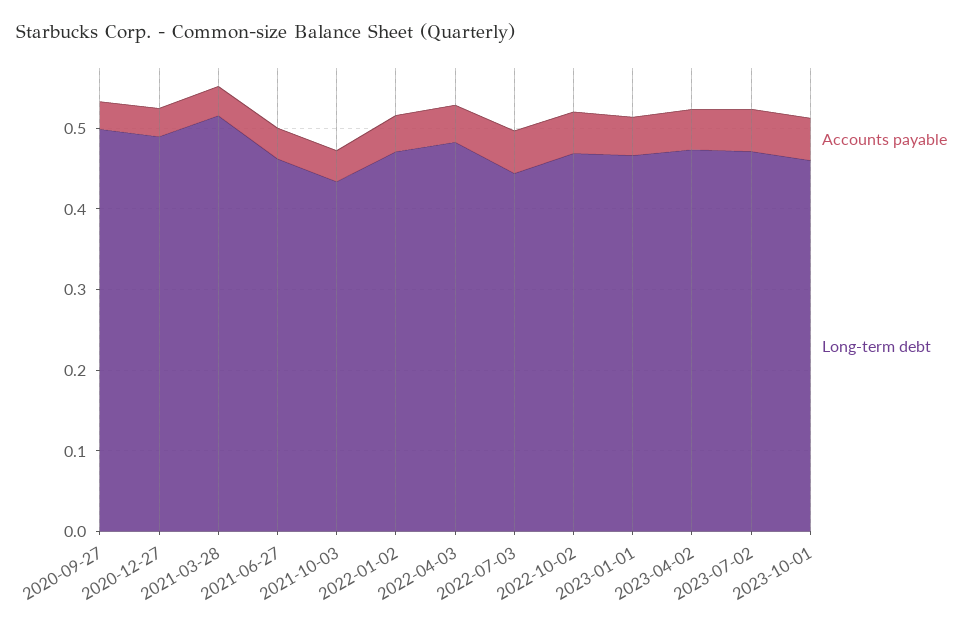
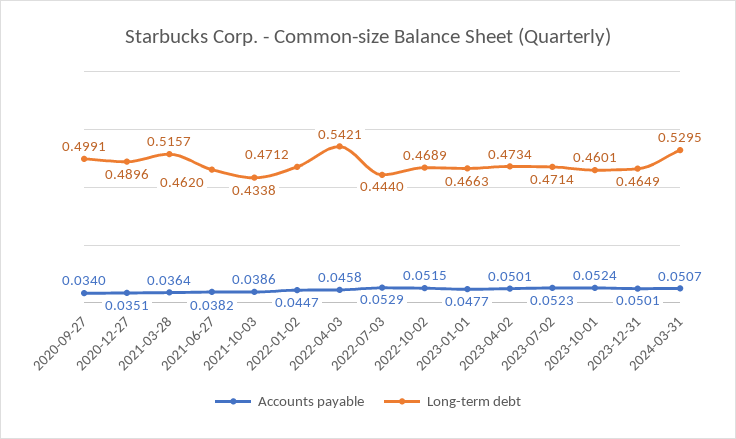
Long-term debt, 2022-04-03: 0.48 -> 0.5421
Accounts payable, 2023-12-31: none -> 0.0501
Long-term debt, 2023-12-31: none -> 0.4649
Accounts payable, 2024-03-31: none -> 0.0507
Long-term debt, 2024-03-31: none -> 0.5295

